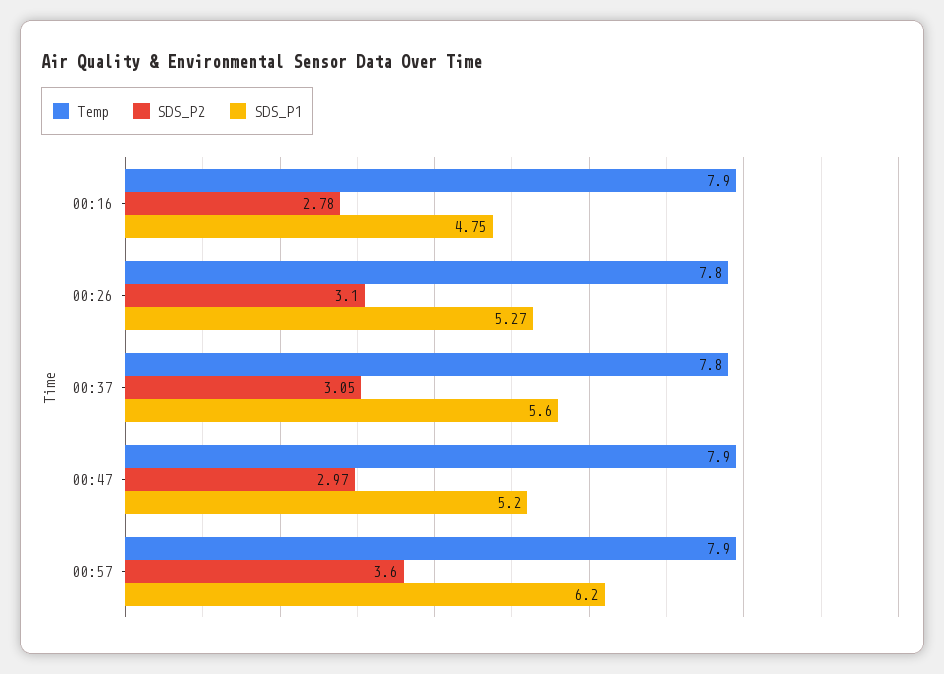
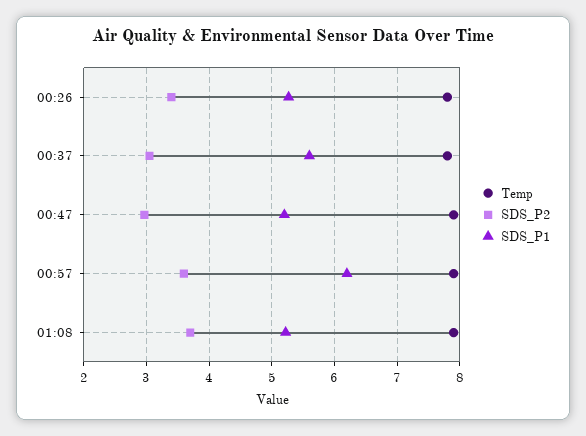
Temp, 00:16: 7.9 -> none
SDS_P2, 00:16: 2.78 -> none
SDS_P1, 00:16: 4.75 -> none
SDS_P2, 00:26: 3.1 -> 3.4
Temp, 01:08: none -> 7.9
SDS_P2, 01:08: none -> 3.7
SDS_P1, 01:08: none -> 5.2

